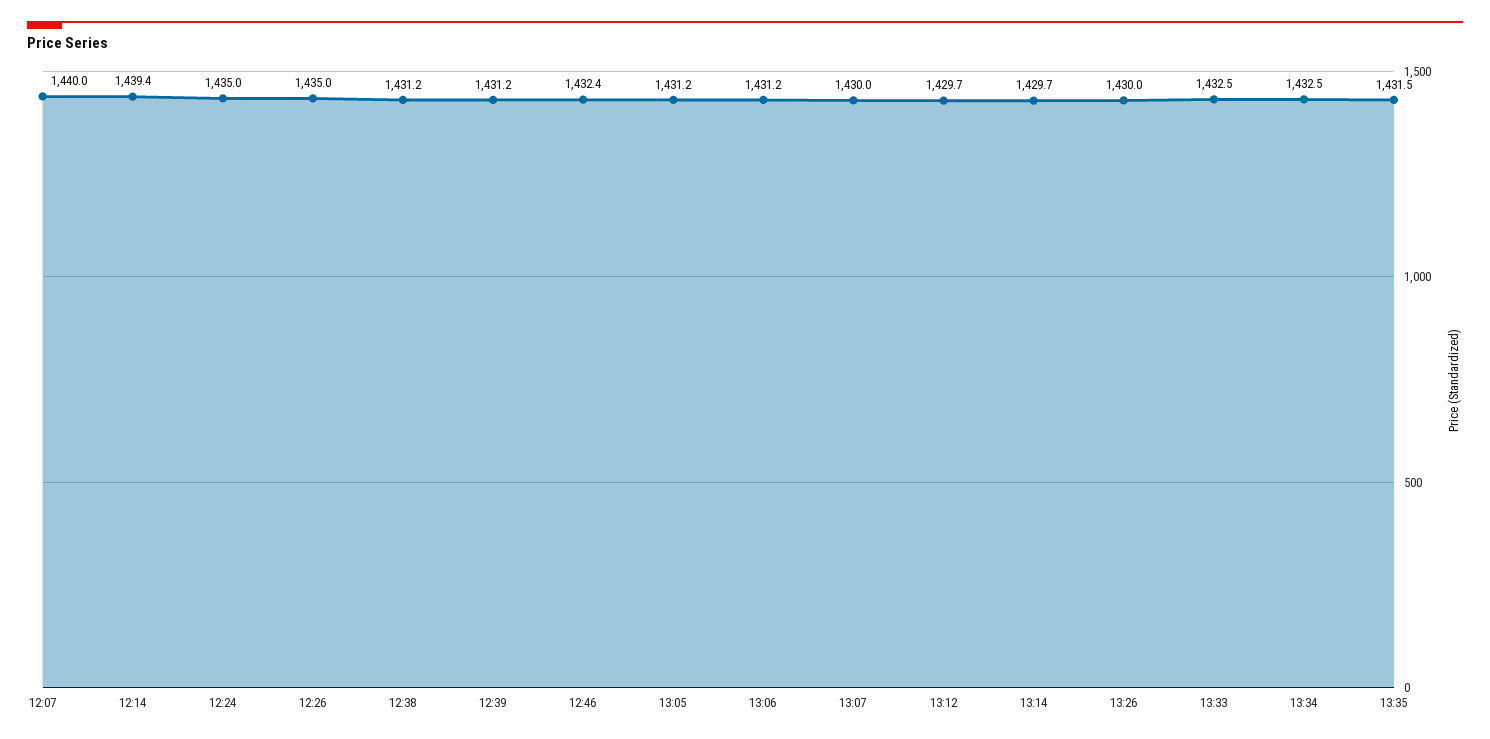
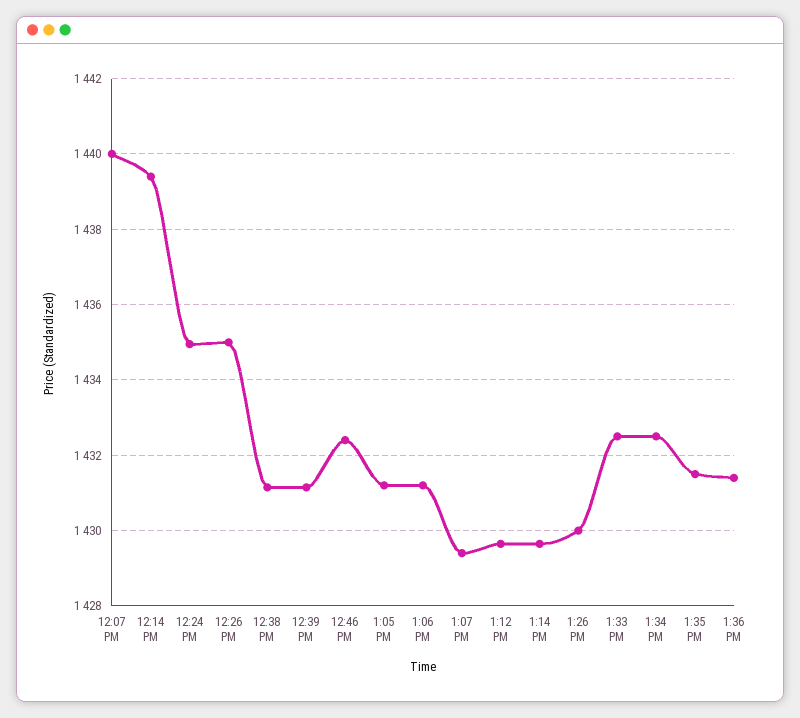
13:07: 1430 -> 1429.4
1:36 PM: none -> 1431.4

